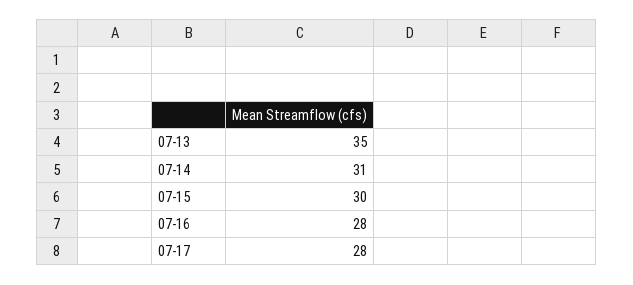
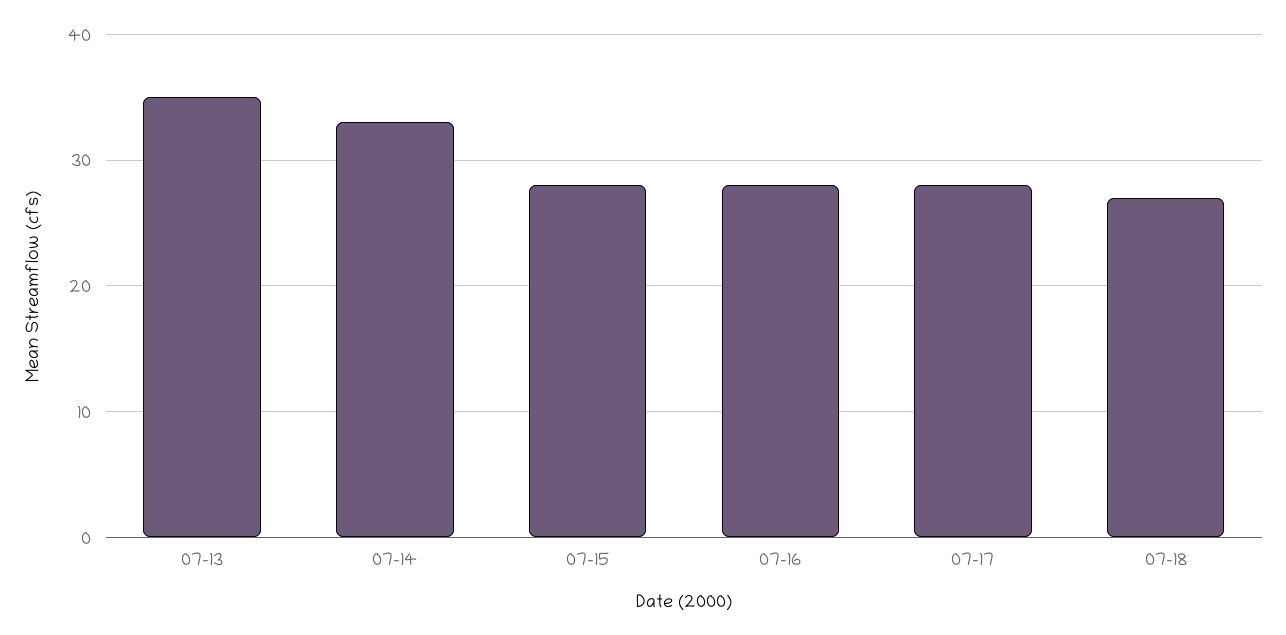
07-14: 31 -> 33
07-15: 30 -> 28
07-18: none -> 27

